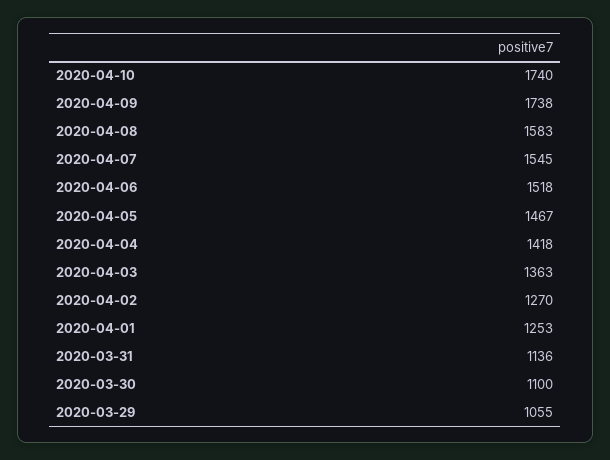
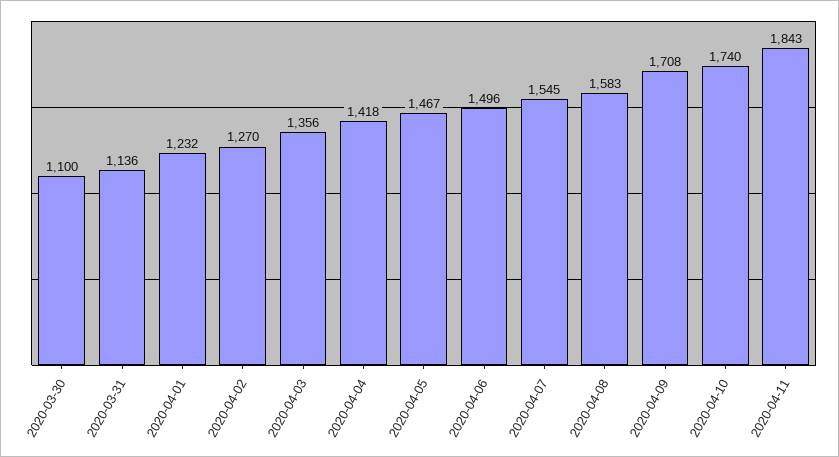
2020-04-09: 1738 -> 1708
2020-04-06: 1518 -> 1496
2020-04-03: 1363 -> 1356
2020-04-01: 1253 -> 1232
2020-03-29: 1055 -> none
2020-04-11: none -> 1843

